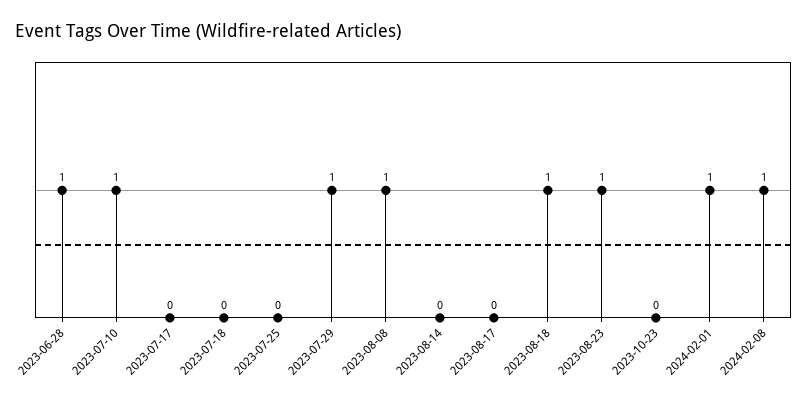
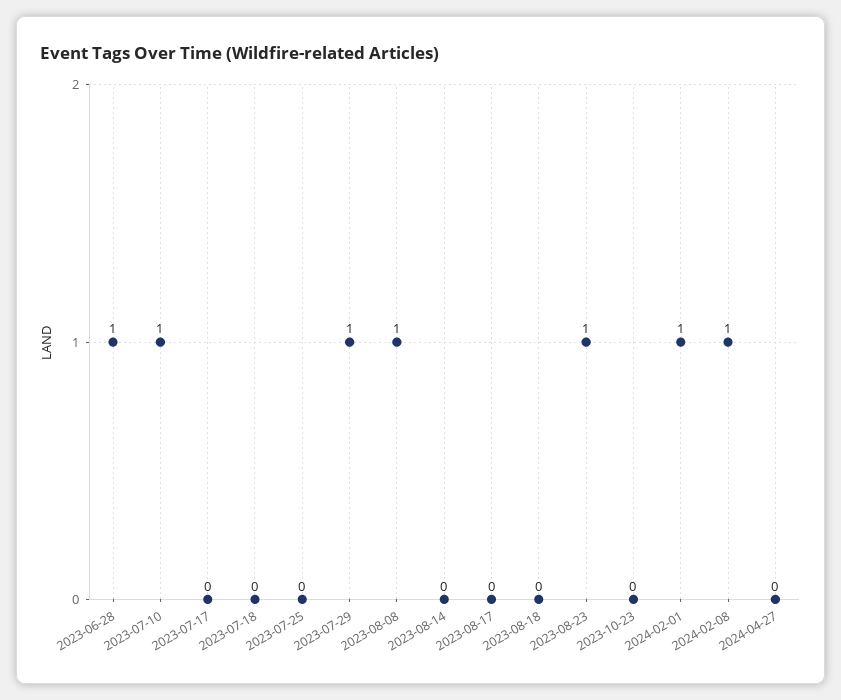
2023-08-18: 1 -> 0
2024-04-27: none -> 0

